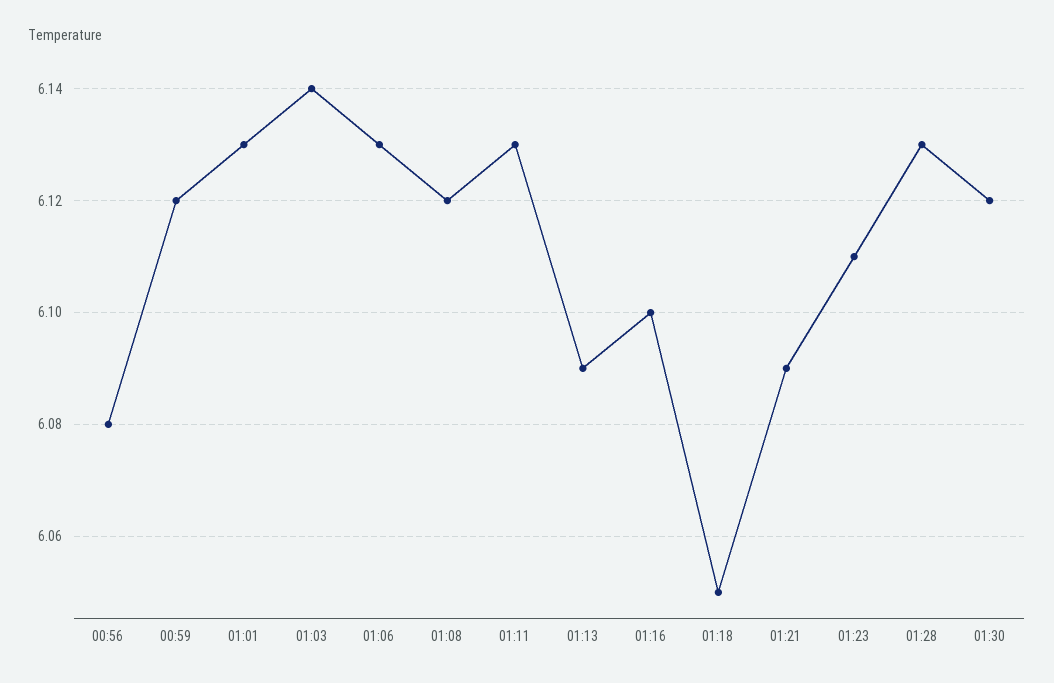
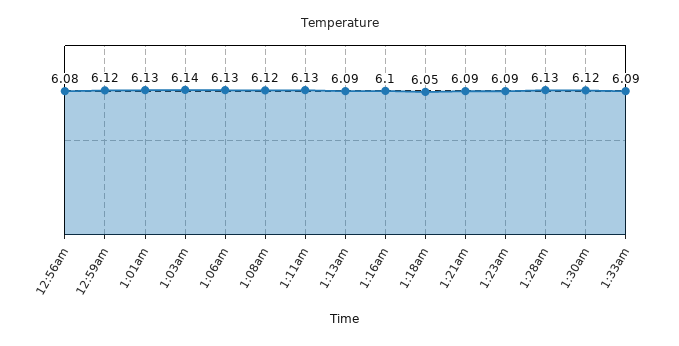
01:23: 6.11 -> 6.09
1:33am: none -> 6.09

